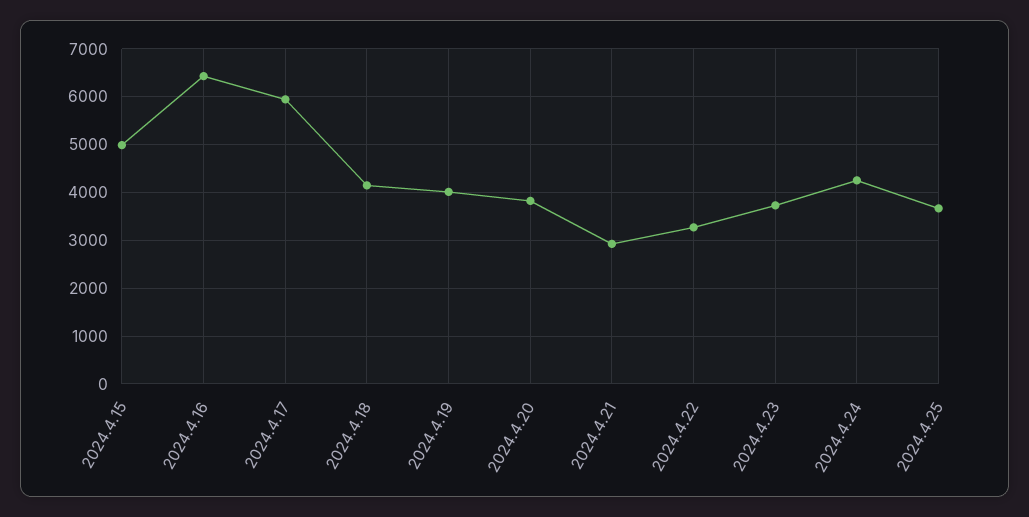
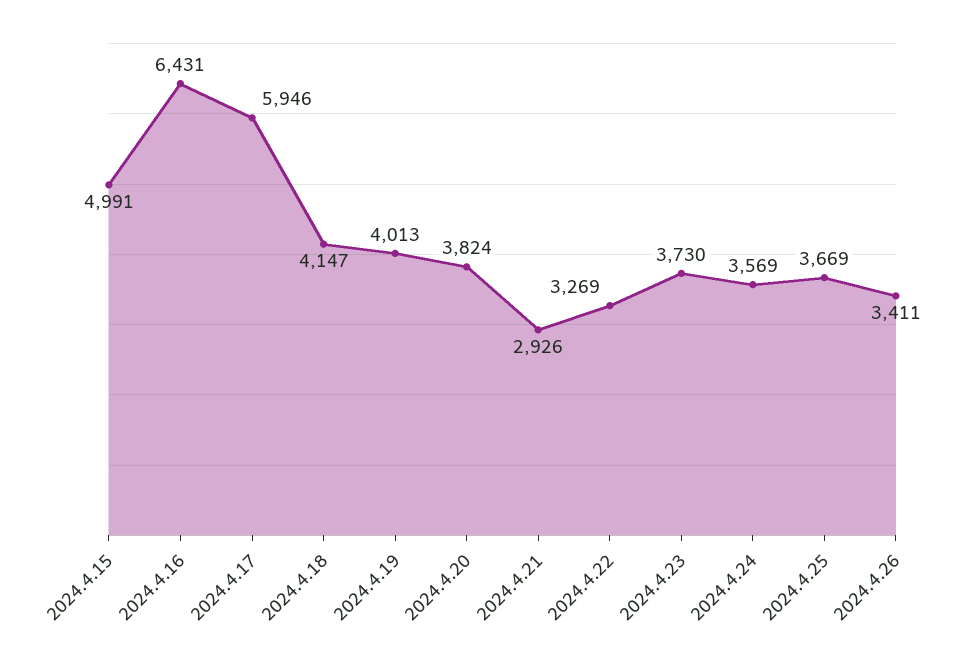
2024.4.24: 4200 -> 3569
2024.4.26: none -> 3411

